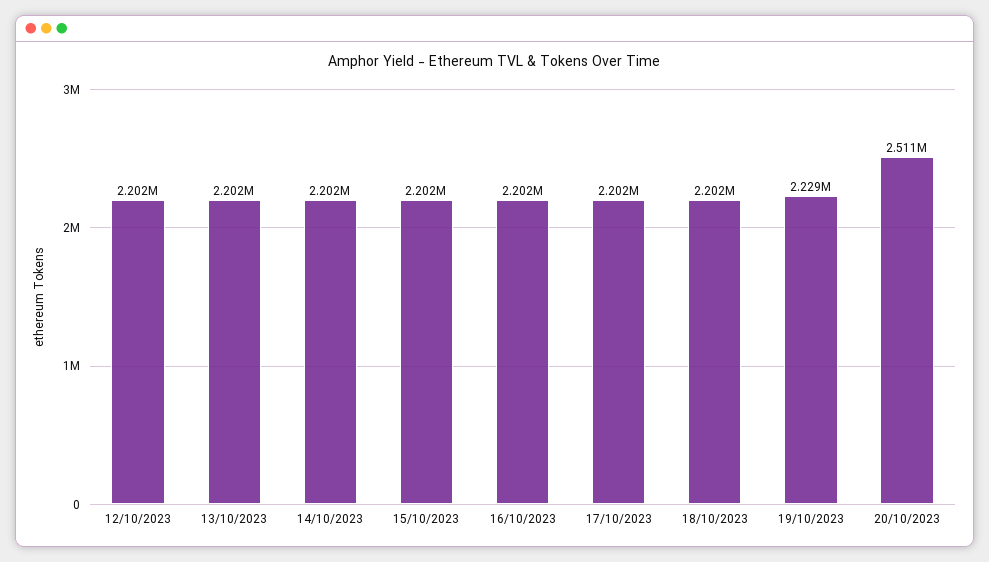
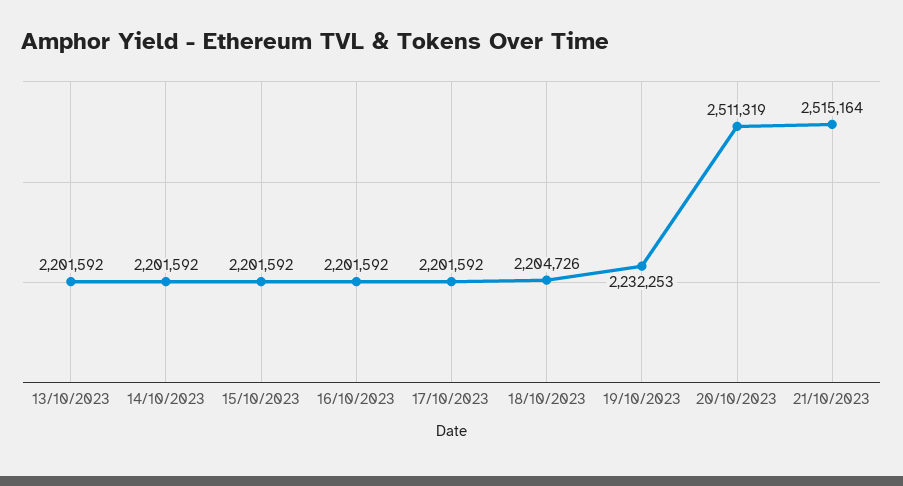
12/10/2023: 2202000 -> none
18/10/2023: 2202000 -> 2204726
19/10/2023: 2229000 -> 2232253
21/10/2023: none -> 2515164

